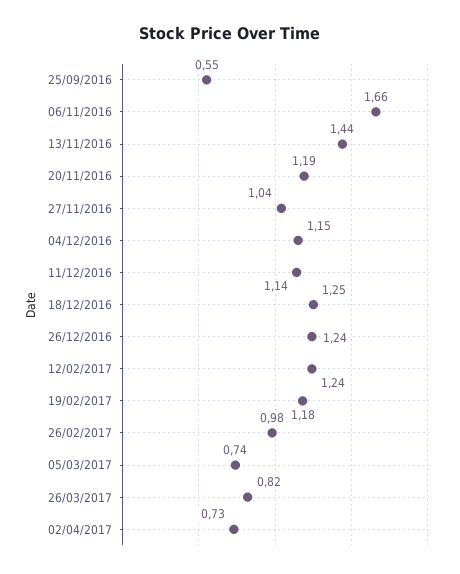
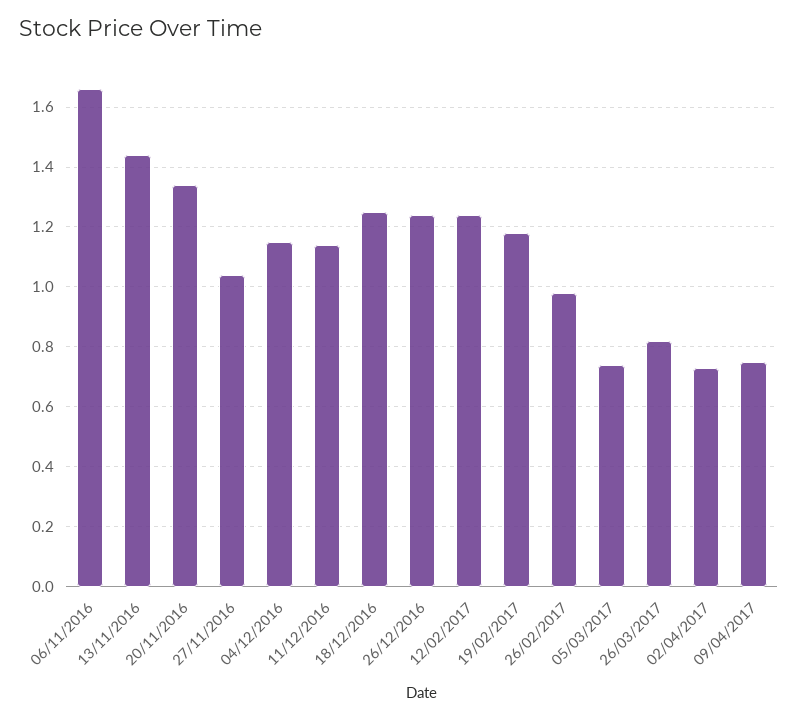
25/09/2016: 0.55 -> none
20/11/2016: 1.19 -> 1.35
09/04/2017: none -> 0.75

